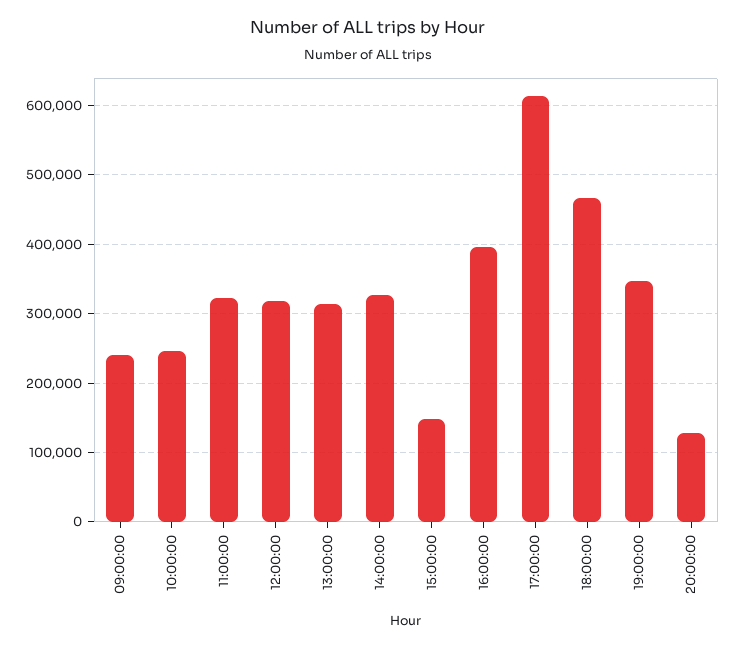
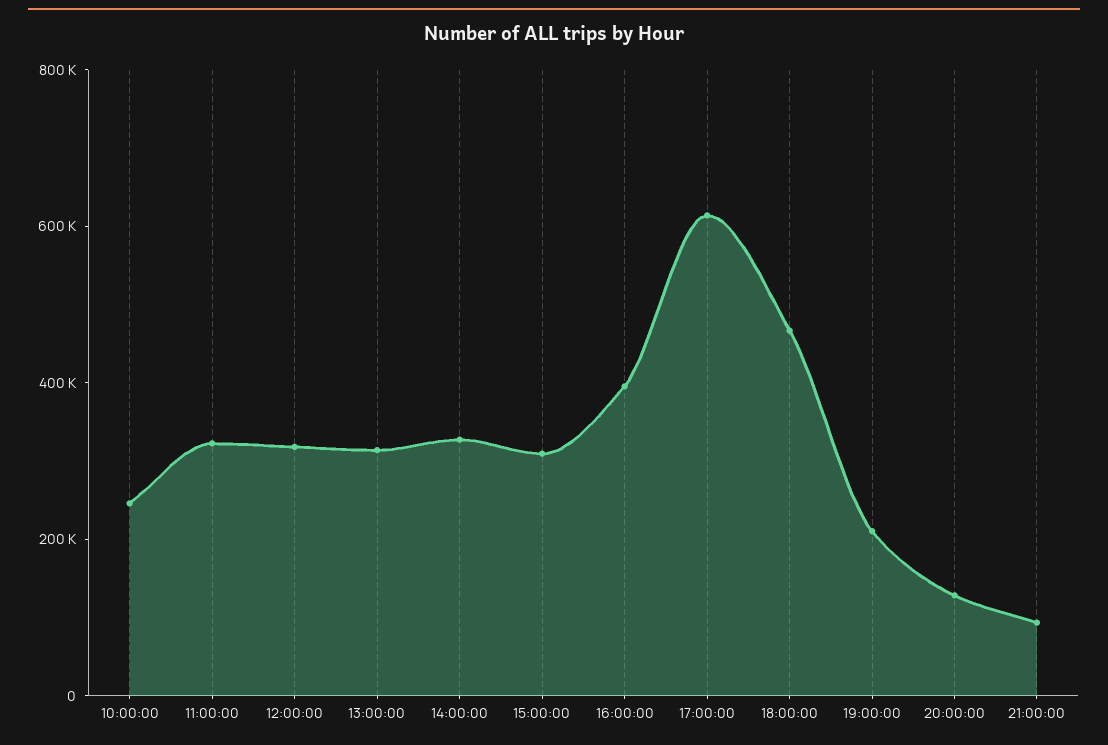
09:00:00: 240000 -> none
15:00:00: 150000 -> 300000
19:00:00: 350000 -> 200000
21:00:00: none -> 100000

